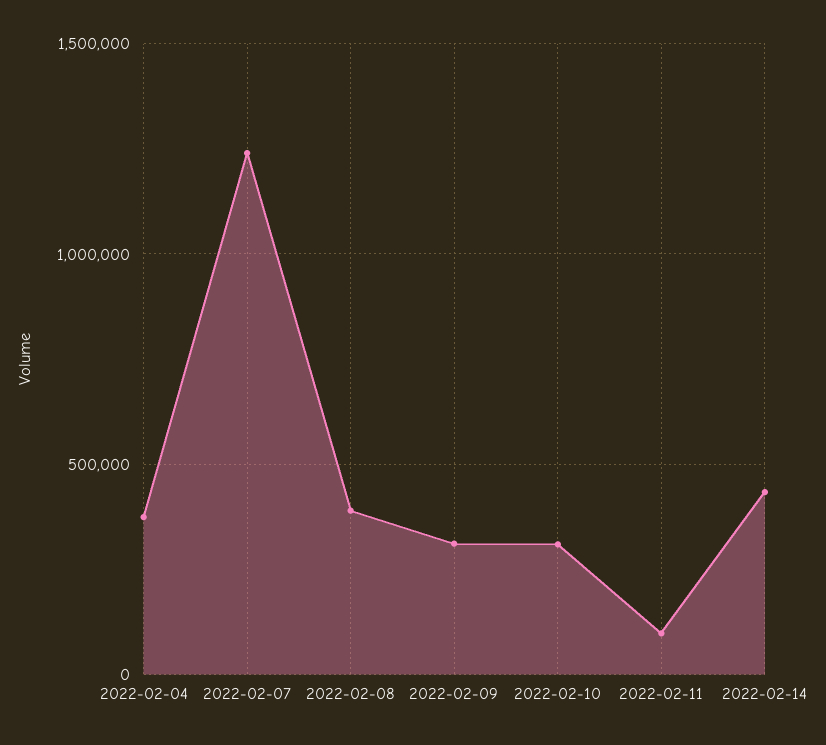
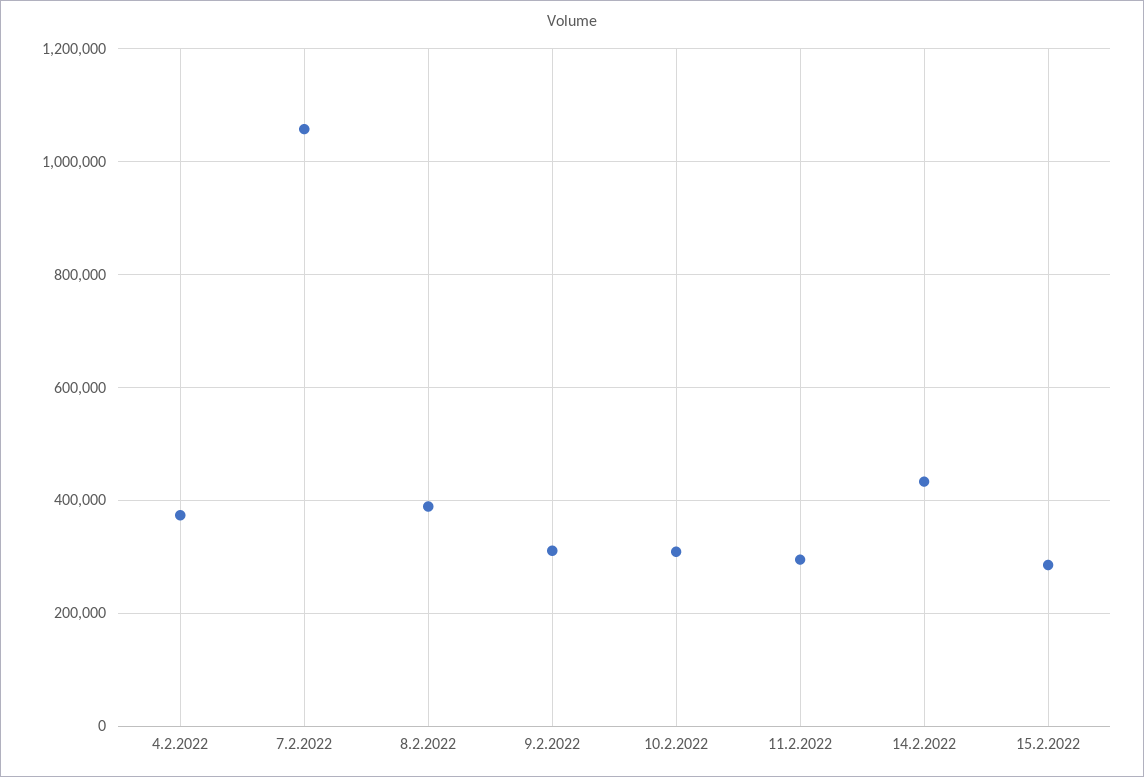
2022-02-07: 1250000 -> 1060000
2022-02-11: 100000 -> 300000
15.2.2022: none -> 280000

